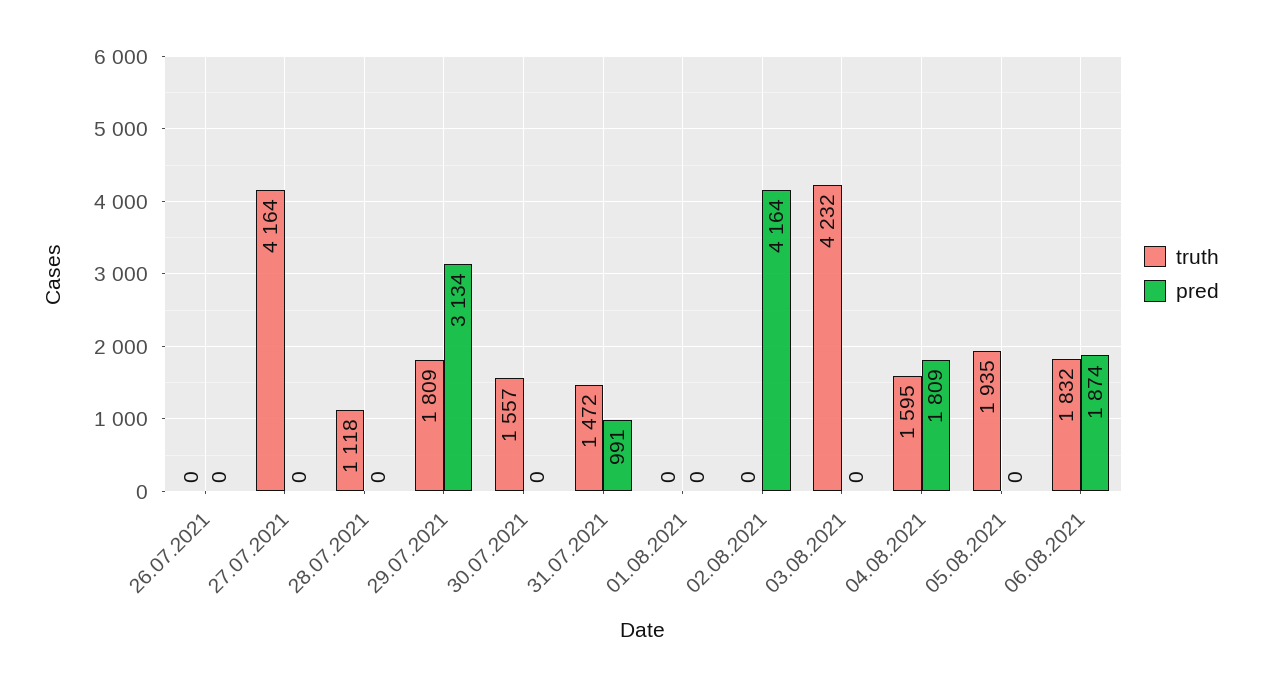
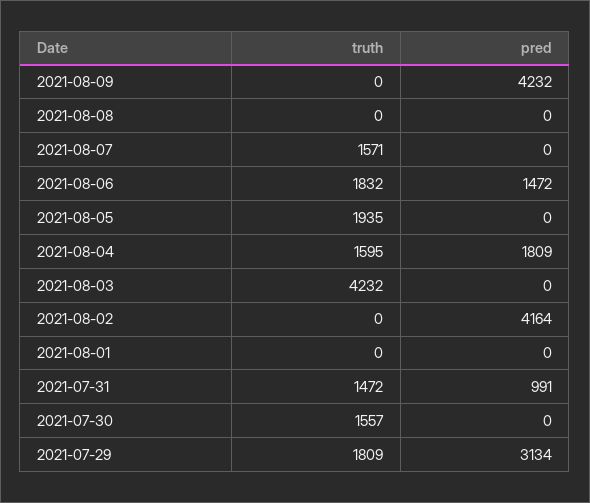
truth, 26.07.2021: 0 -> none
pred, 26.07.2021: 0 -> none
truth, 27.07.2021: 4164 -> none
pred, 27.07.2021: 0 -> none
truth, 28.07.2021: 1118 -> none
pred, 28.07.2021: 0 -> none
pred, 06.08.2021: 1874 -> 1472
truth, 2021-08-09: none -> 0
pred, 2021-08-09: none -> 4232
truth, 2021-08-08: none -> 0
pred, 2021-08-08: none -> 0
truth, 2021-08-07: none -> 1571
pred, 2021-08-07: none -> 0

